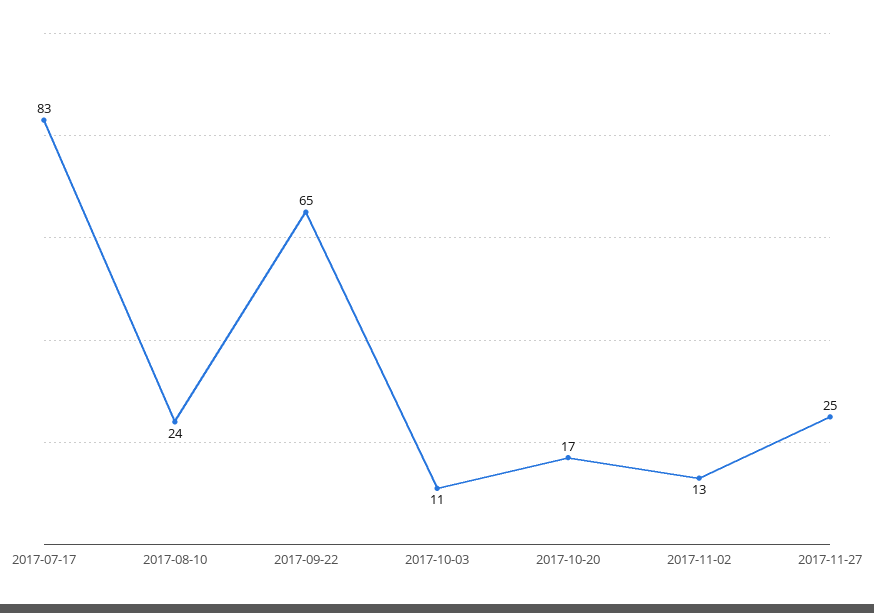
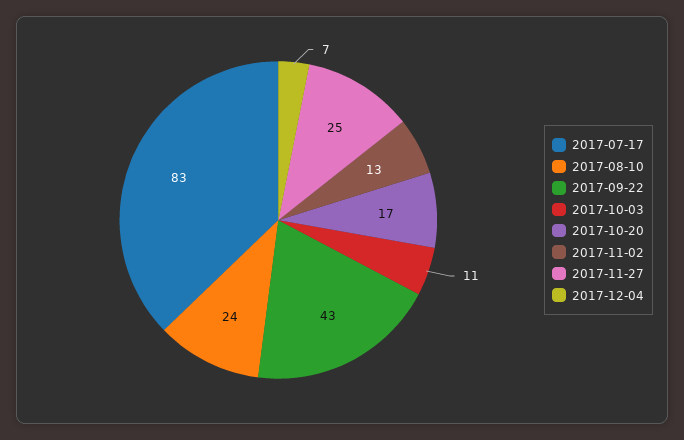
2017-09-22: 65 -> 43
2017-12-04: none -> 7

